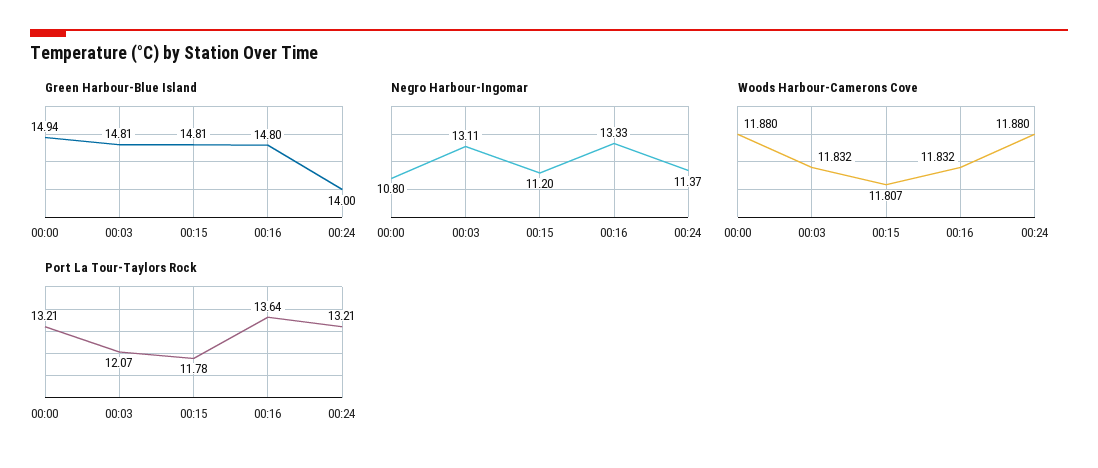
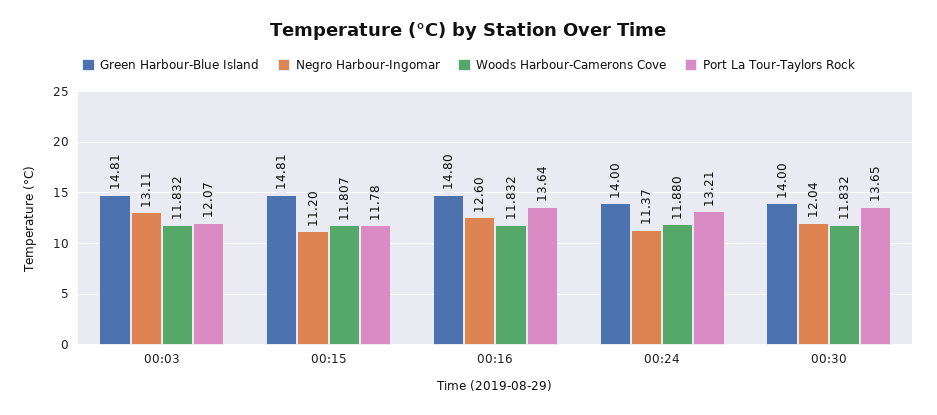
Green Harbour-Blue Island, 00:00: 14.94 -> none
Negro Harbour-Ingomar, 00:00: 10.8 -> none
Negro Harbour-Ingomar, 00:16: 13.33 -> 12.6
Woods Harbour-Camerons Cove, 00:00: 11.88 -> none
Port La Tour-Taylors Rock, 00:00: 13.21 -> none
Green Harbour-Blue Island, 00:30: none -> 14
Negro Harbour-Ingomar, 00:30: none -> 12.04
Woods Harbour-Camerons Cove, 00:30: none -> 11.832
Port La Tour-Taylors Rock, 00:30: none -> 13.65

